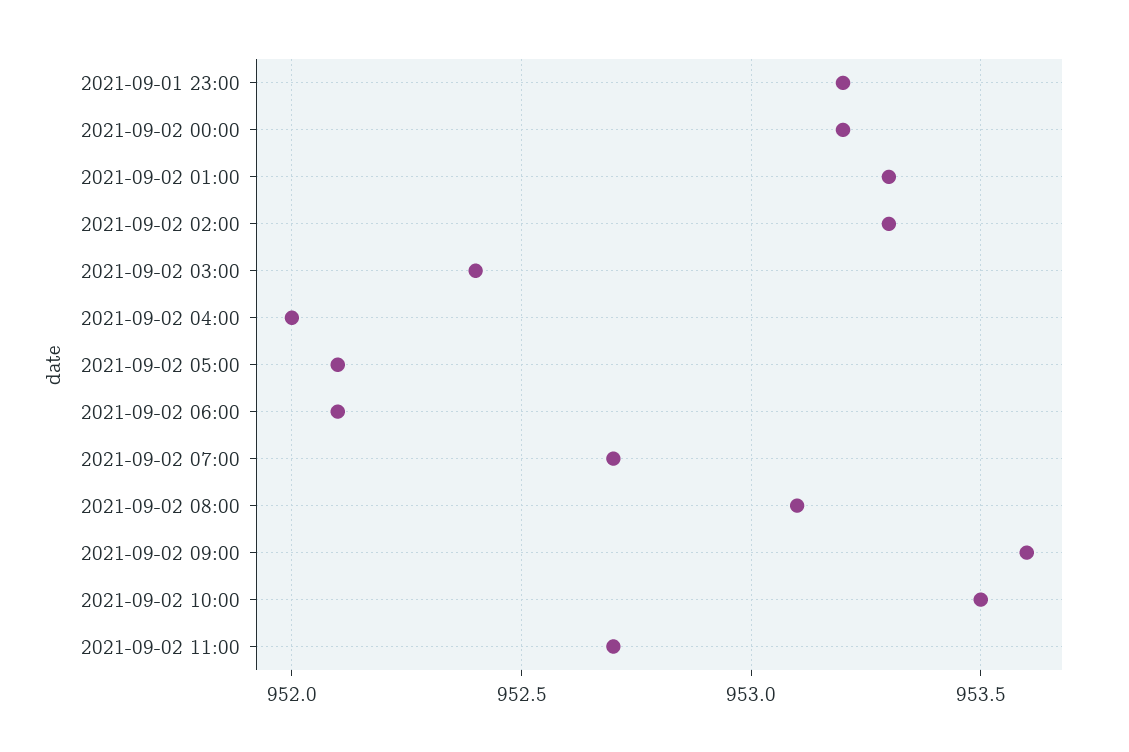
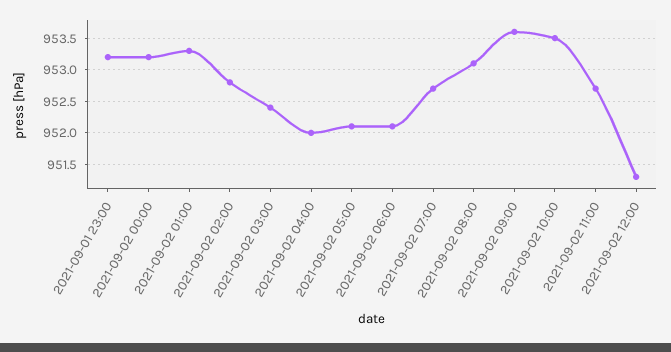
2021-09-02 02:00: 953.3 -> 952.8
2021-09-02 12:00: none -> 951.3

